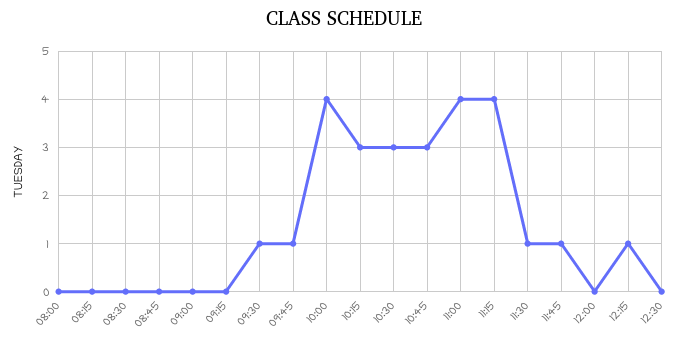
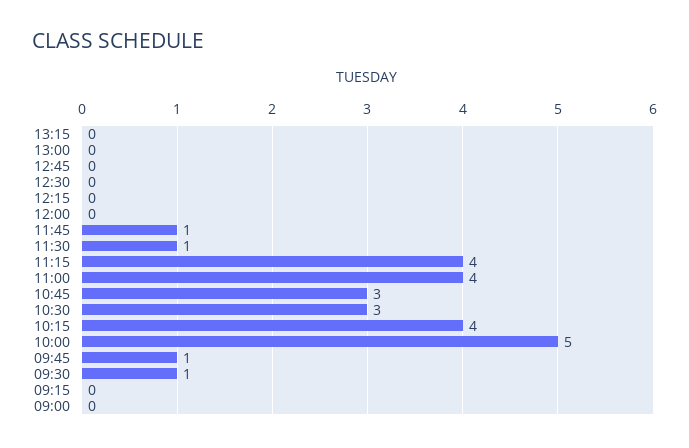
08:00: 0 -> none
08:15: 0 -> none
08:30: 0 -> none
08:45: 0 -> none
10:00: 4 -> 5
10:15: 3 -> 4
12:15: 1 -> 0
13:15: none -> 0
13:00: none -> 0
12:45: none -> 0

